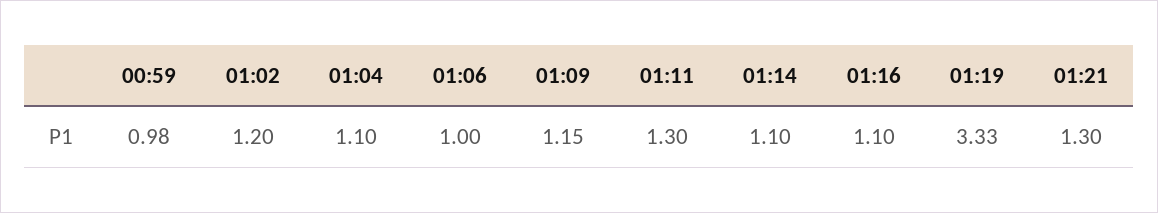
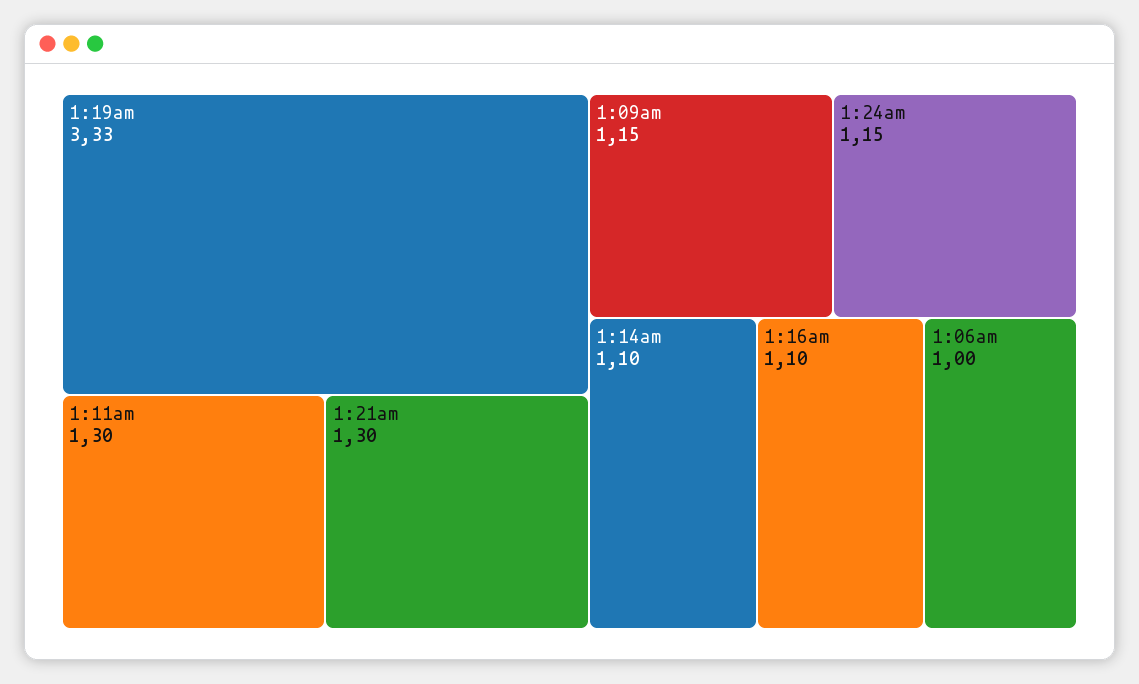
00:59: 0.98 -> none
01:02: 1.2 -> none
01:04: 1.1 -> none
1:24am: none -> 1.15

